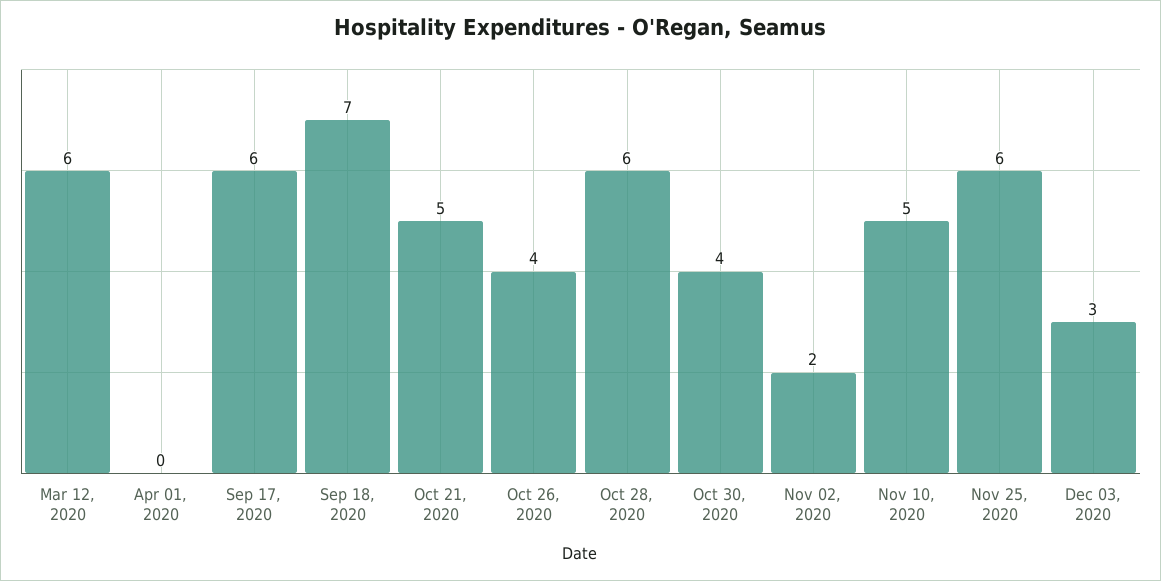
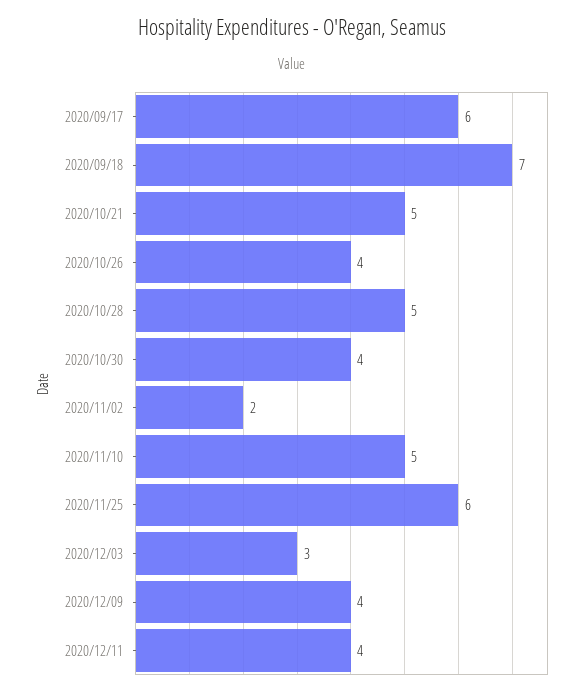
Mar 12, 2020: 6 -> none
Apr 01, 2020: 0 -> none
Oct 28, 2020: 6 -> 5
2020/12/09: none -> 4
2020/12/11: none -> 4

